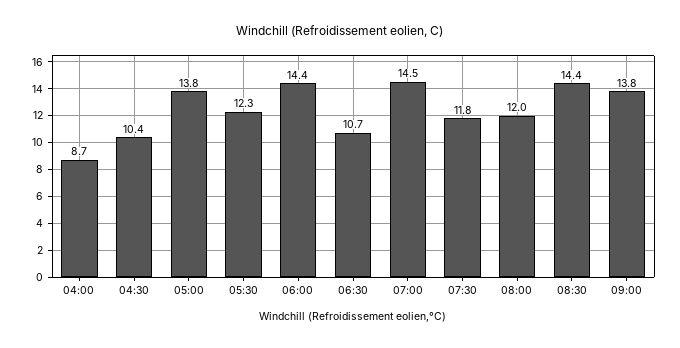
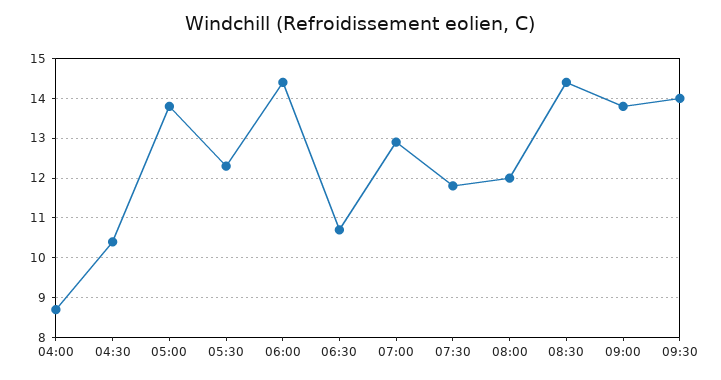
07:00: 14.5 -> 13
09:30: none -> 14

